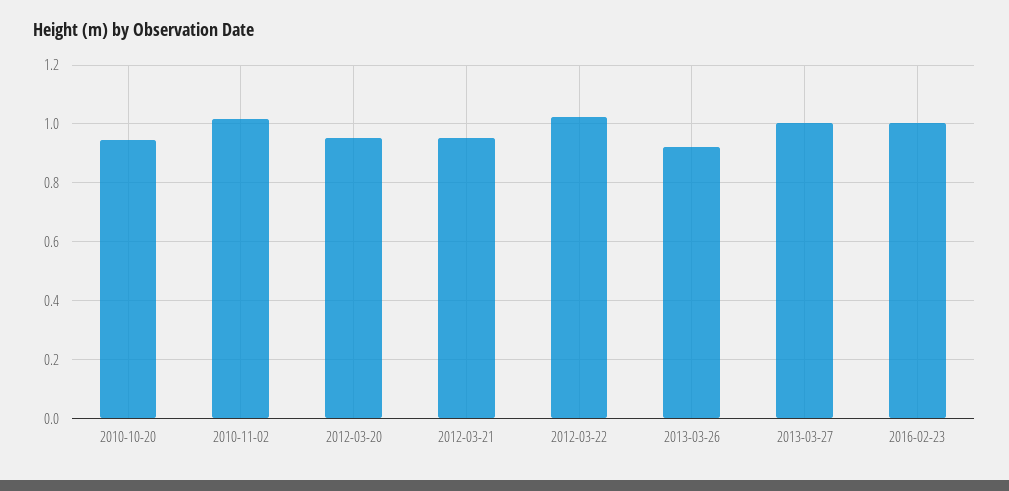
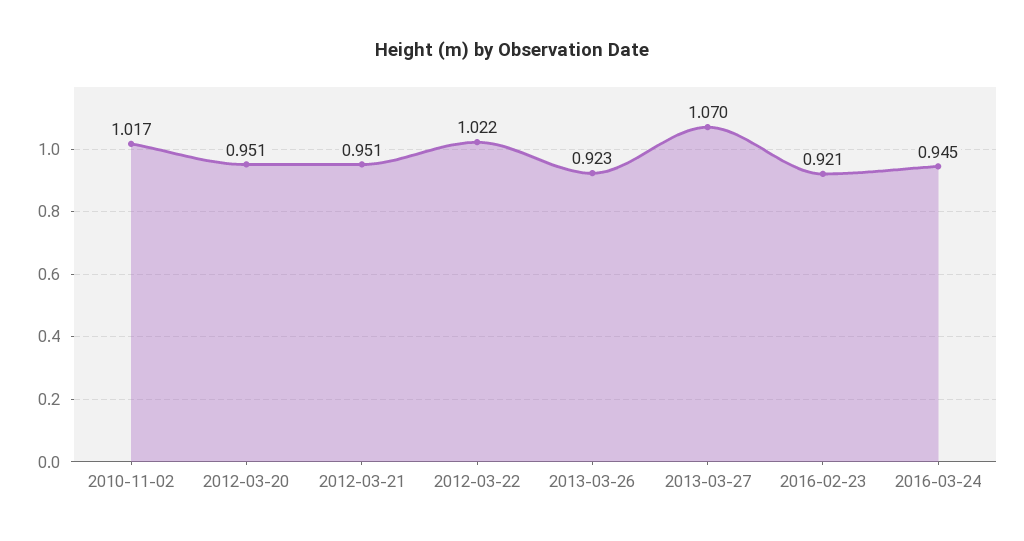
2010-10-20: 0.95 -> none
2013-03-27: 1 -> 1.07
2016-02-23: 1 -> 0.921
2016-03-24: none -> 0.945

